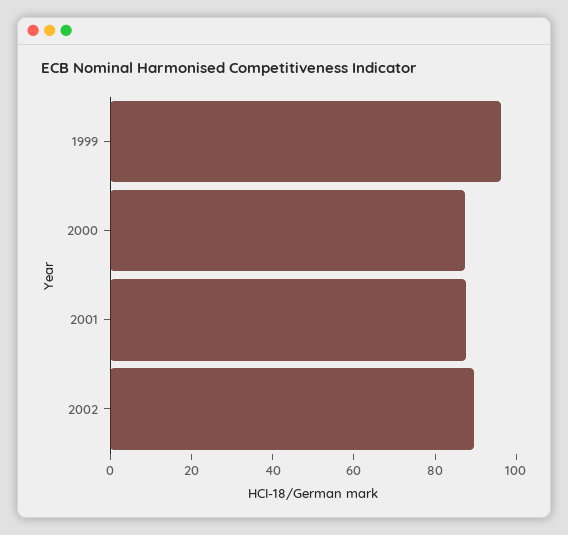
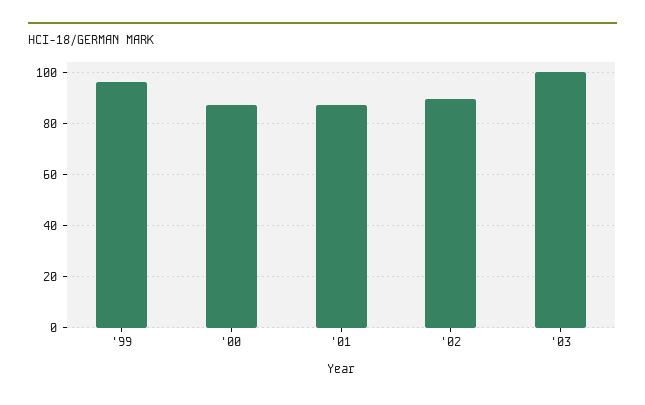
'03: none -> 100

